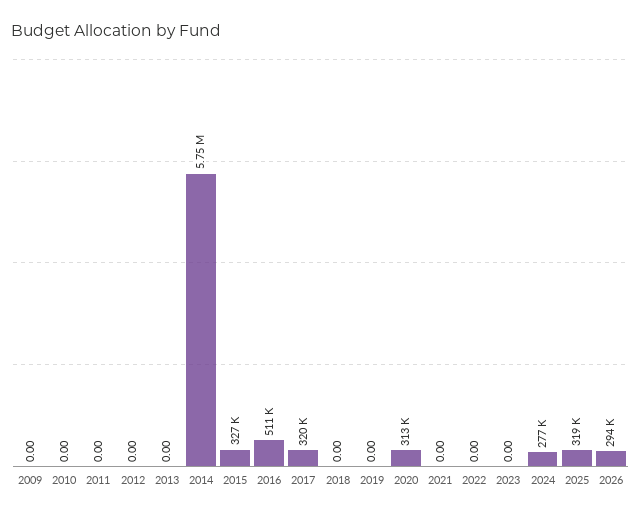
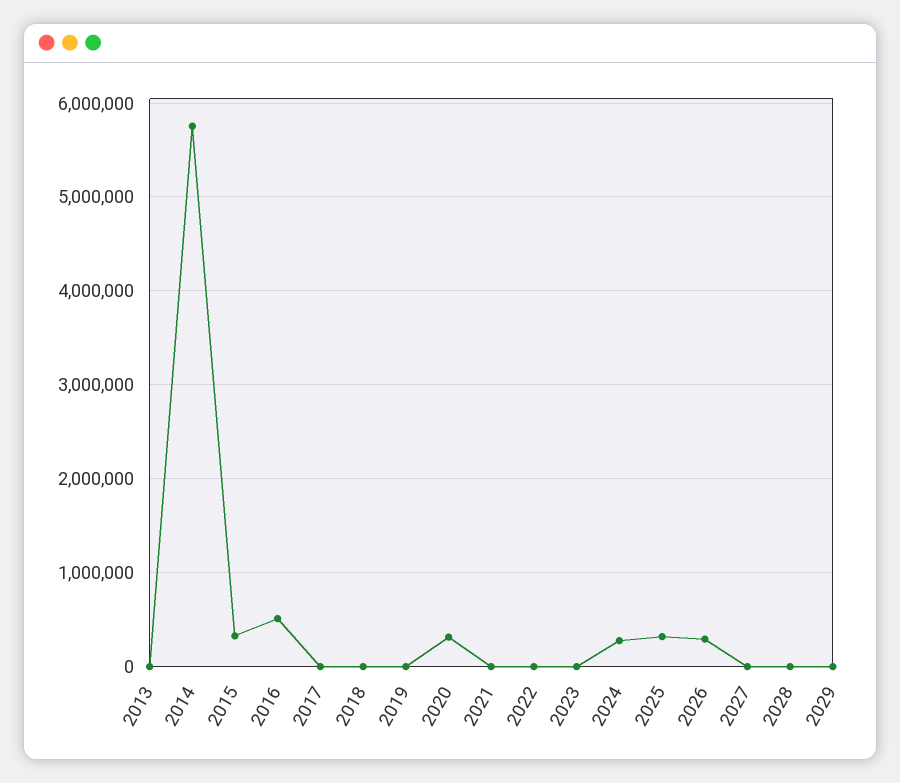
2009: 0 -> none
2010: 0 -> none
2011: 0 -> none
2012: 0 -> none
2017: 320000 -> 0
2027: none -> 0
2028: none -> 0
2029: none -> 0

